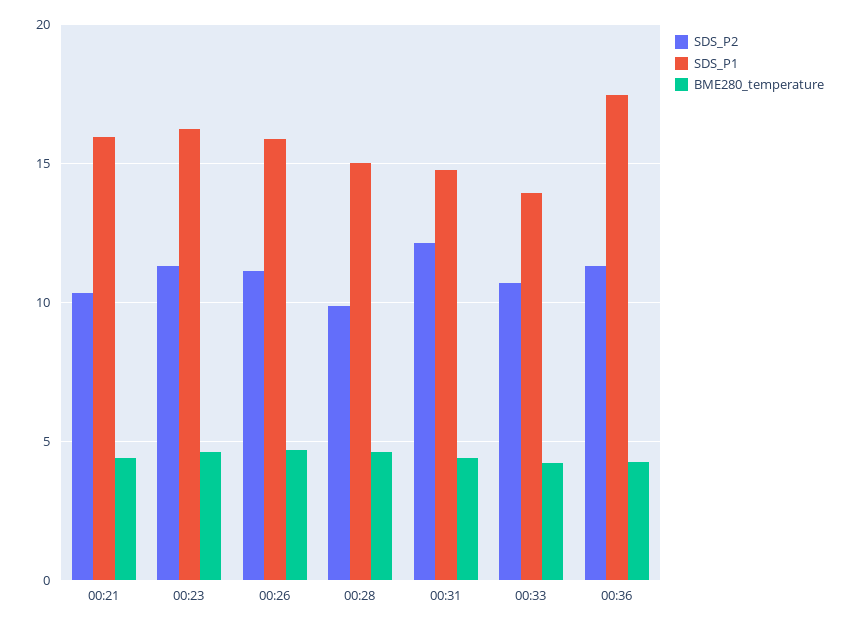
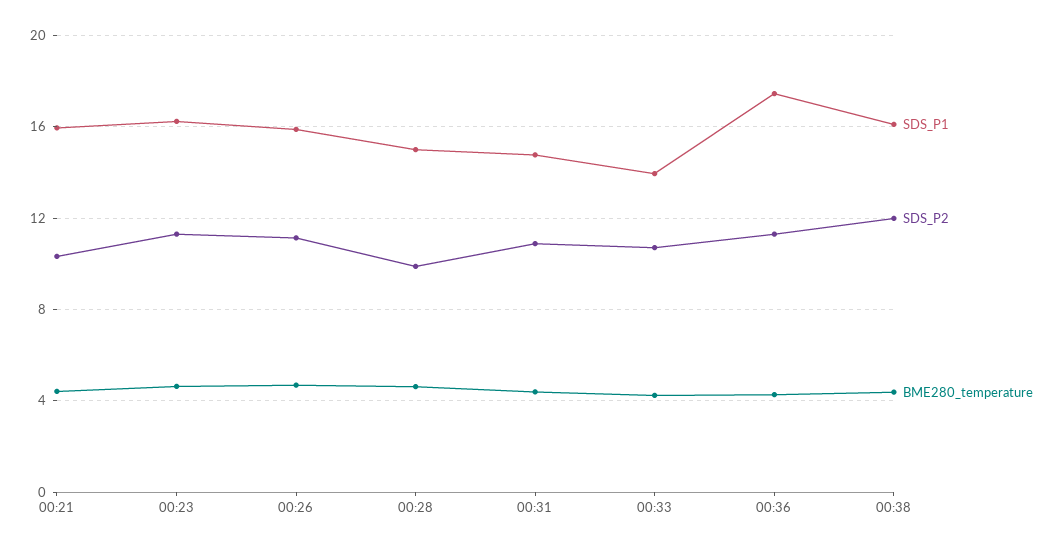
SDS_P2, 00:31: 12 -> 11
SDS_P1, 00:38: none -> 16
SDS_P2, 00:38: none -> 12
BME280_temperature, 00:38: none -> 4.5

